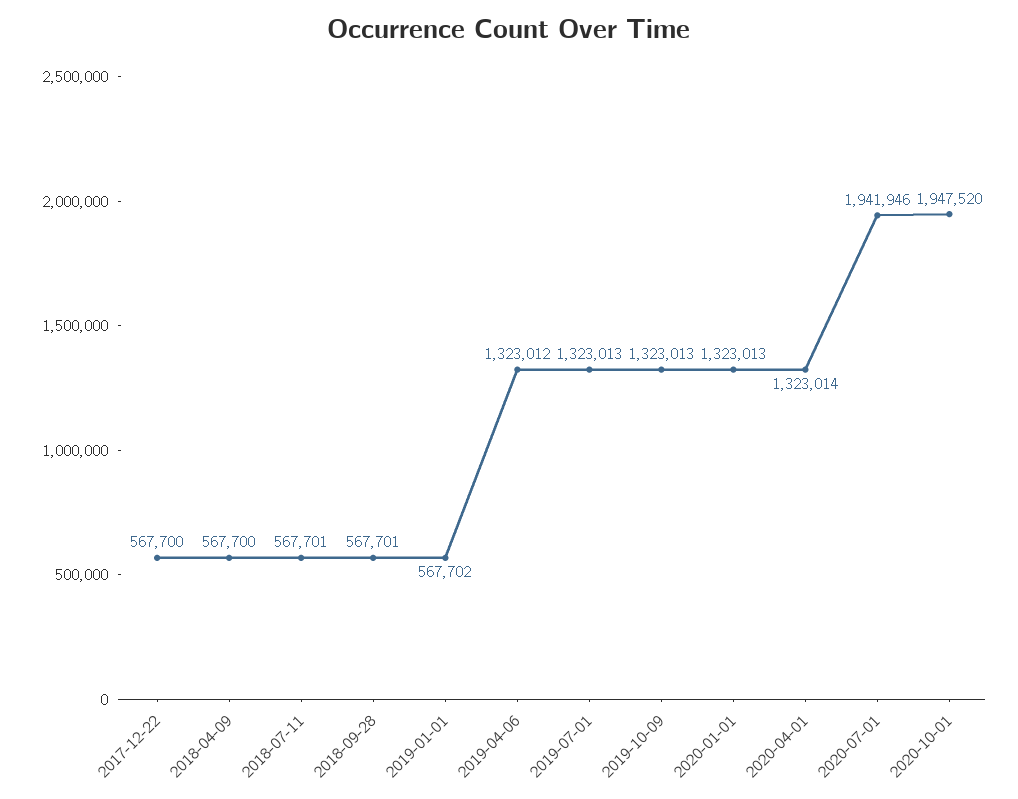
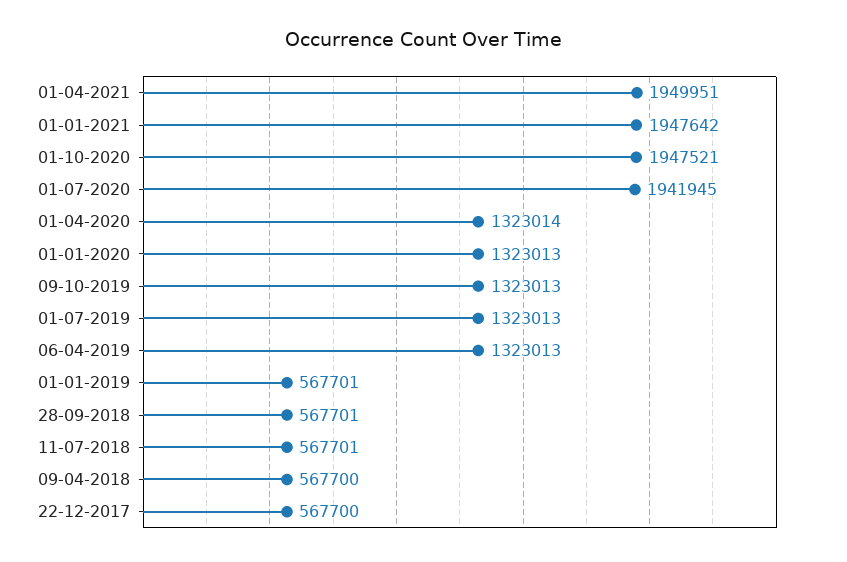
2019-01-01: 567702 -> 567701
2019-04-06: 1323012 -> 1323013
2020-07-01: 1941946 -> 1941945
2020-10-01: 1947520 -> 1947521
01-04-2021: none -> 1949951
01-01-2021: none -> 1947642

